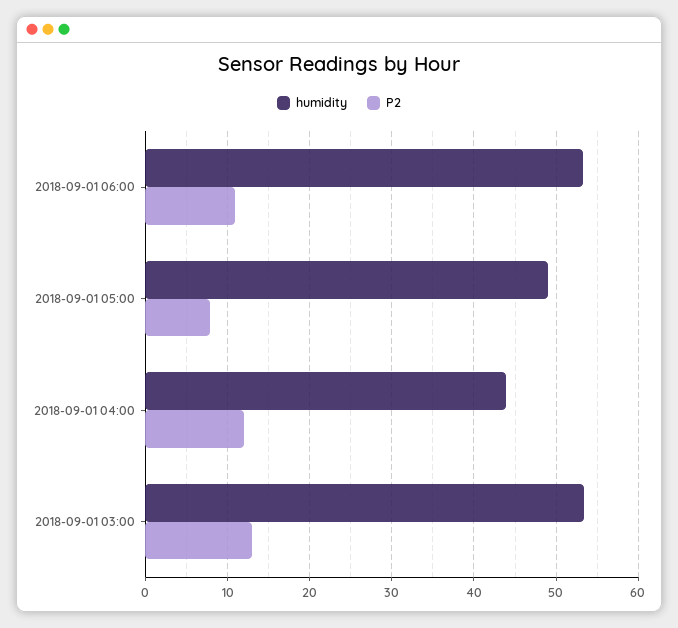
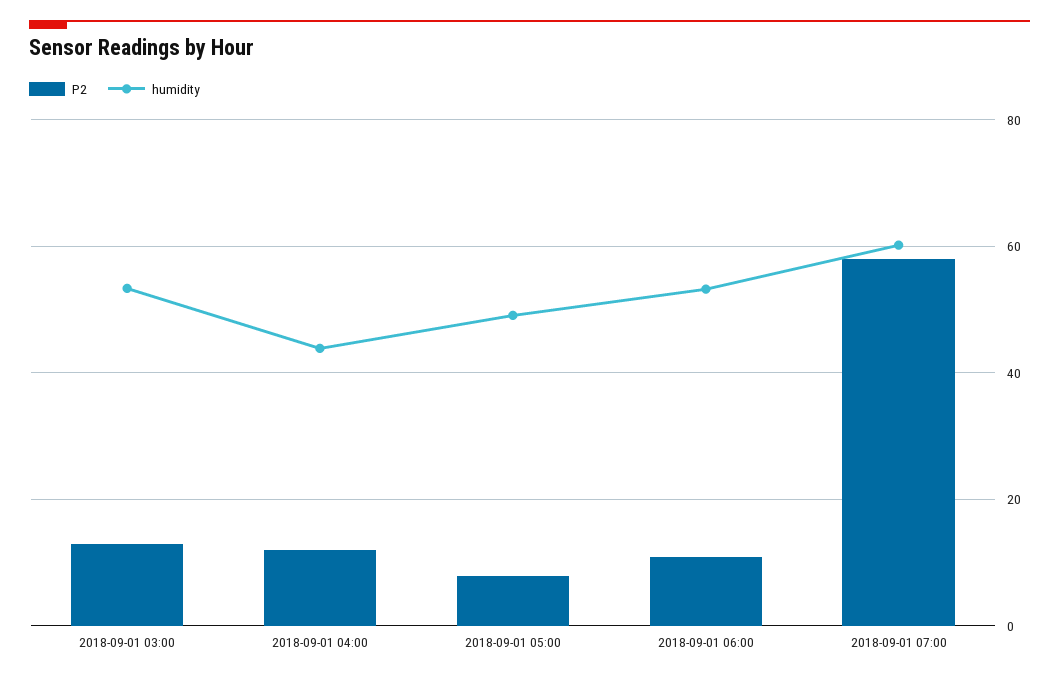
P2, 2018-09-01 07:00: none -> 58
humidity, 2018-09-01 07:00: none -> 60

